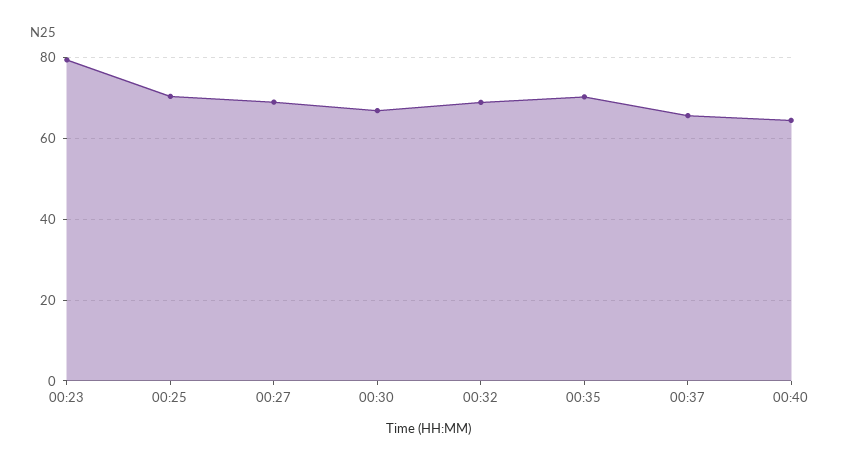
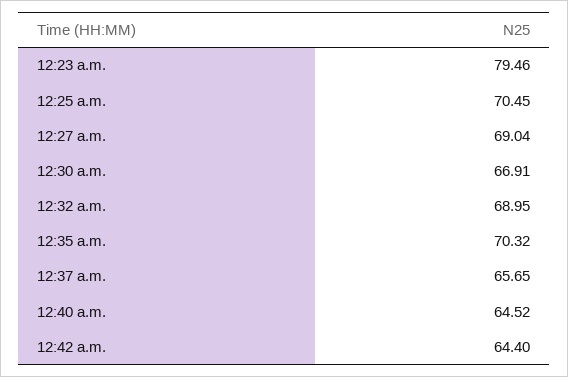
12:42 a.m.: none -> 64.4

